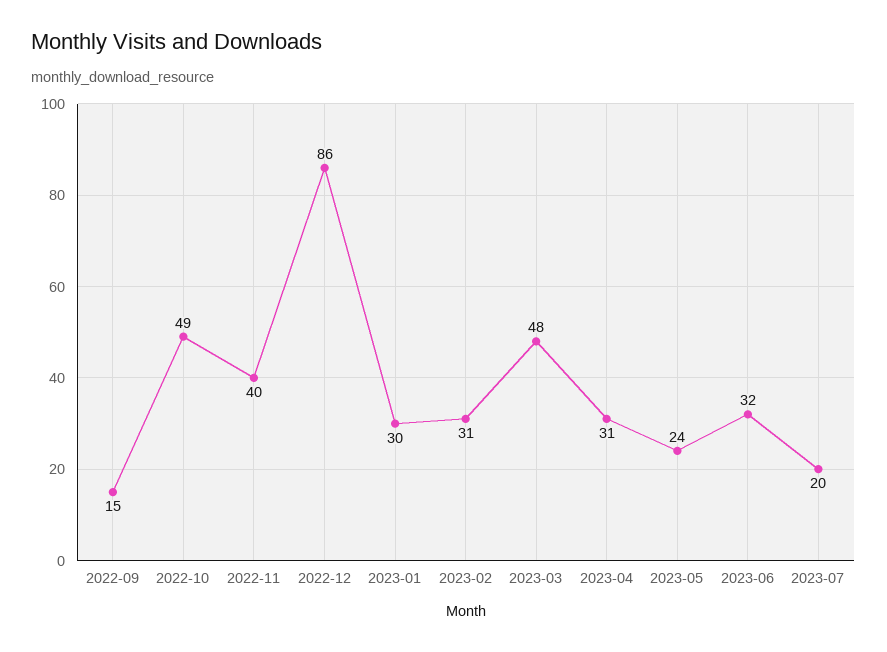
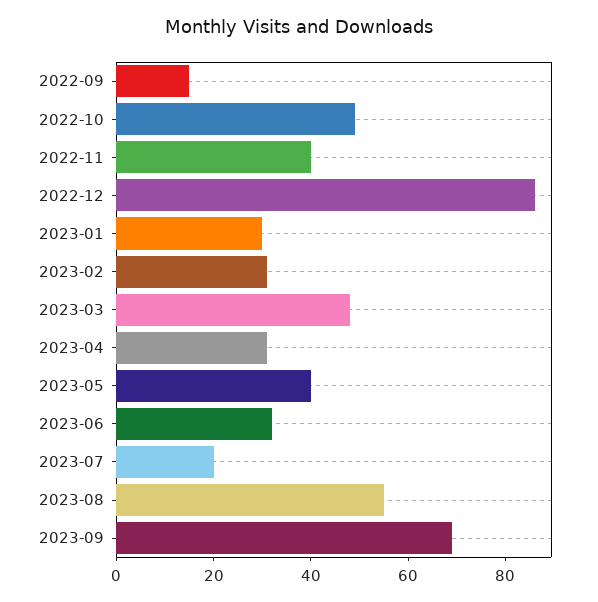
2023-05: 24 -> 40
2023-08: none -> 55
2023-09: none -> 70

